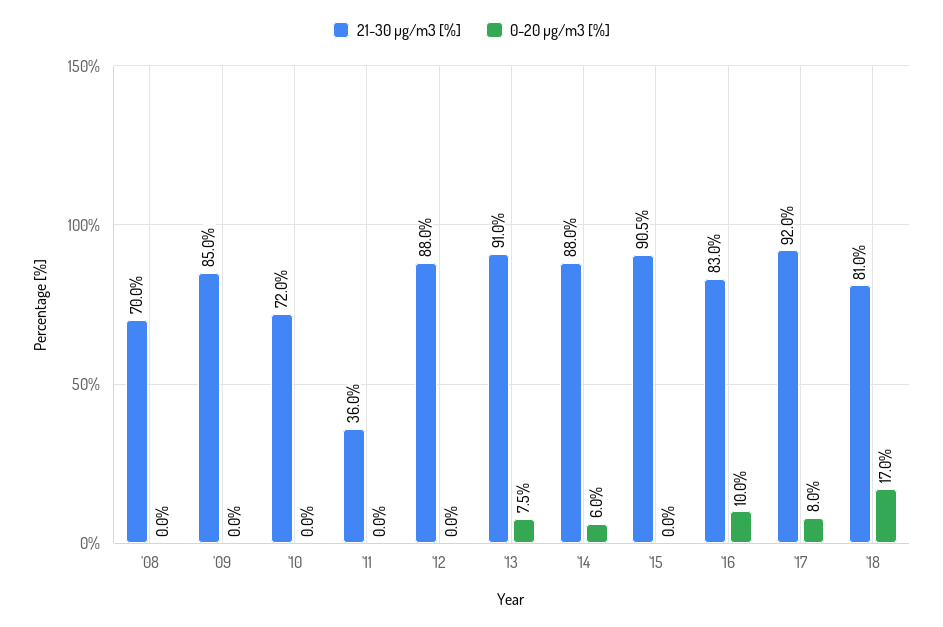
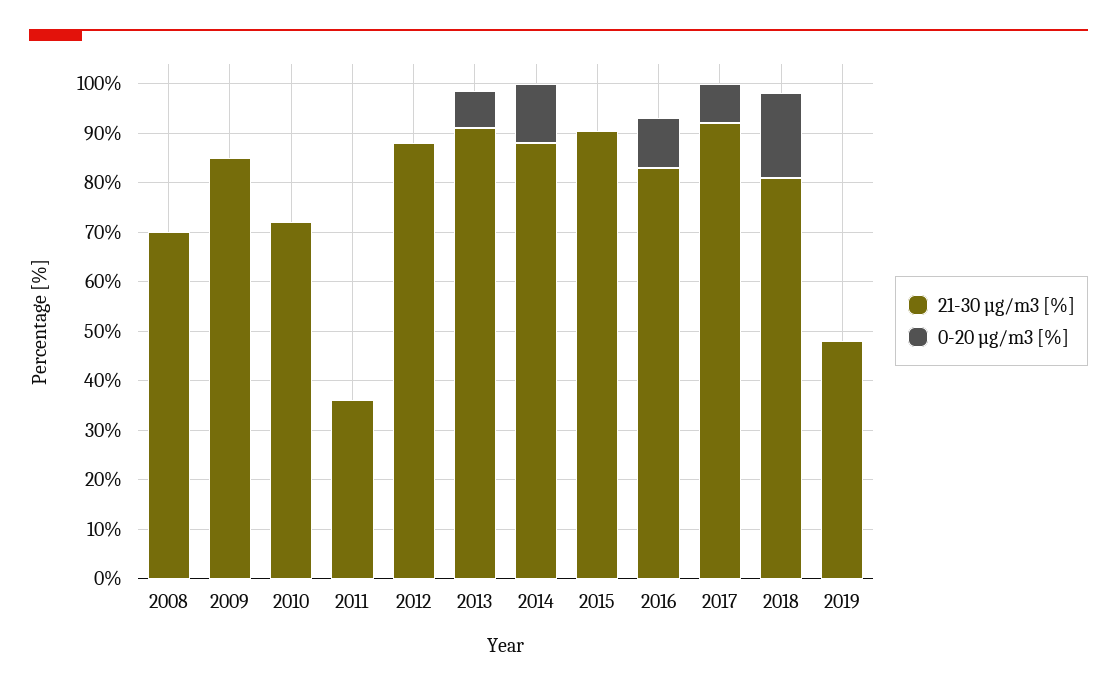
0-20 µg/m3 [%], '14: 6 -> 12
21-30 µg/m3 [%], 2019: none -> 48
0-20 µg/m3 [%], 2019: none -> 0

